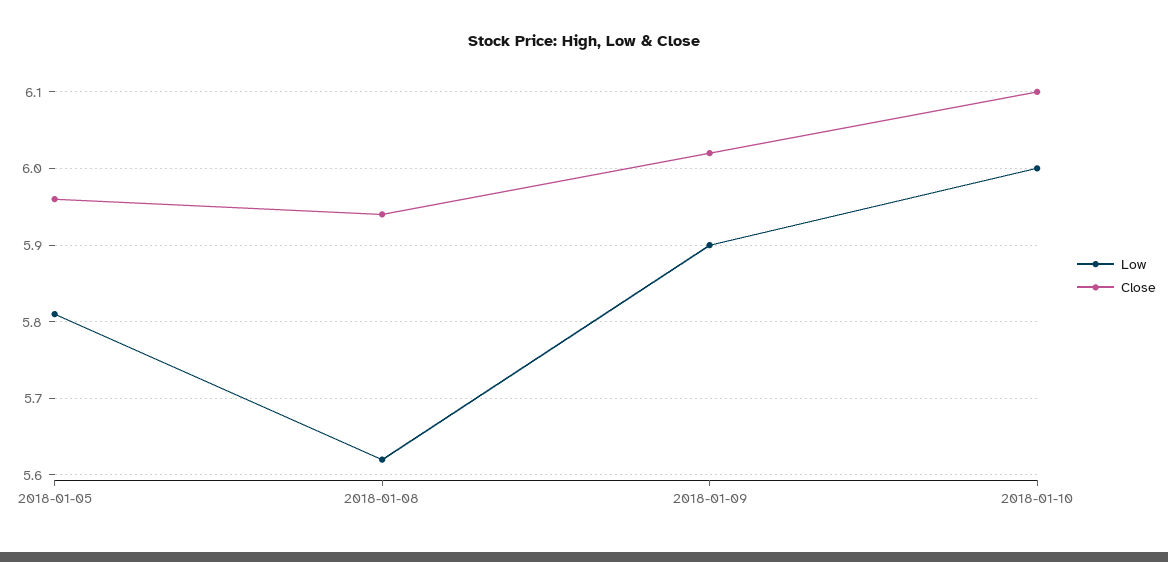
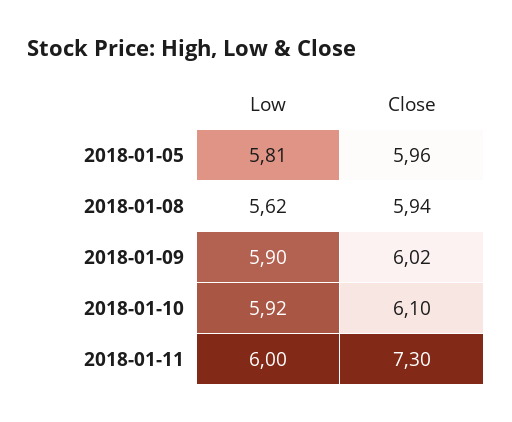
Low, 2018-01-10: 6 -> 5.92
Low, 2018-01-11: none -> 6
Close, 2018-01-11: none -> 7.3

